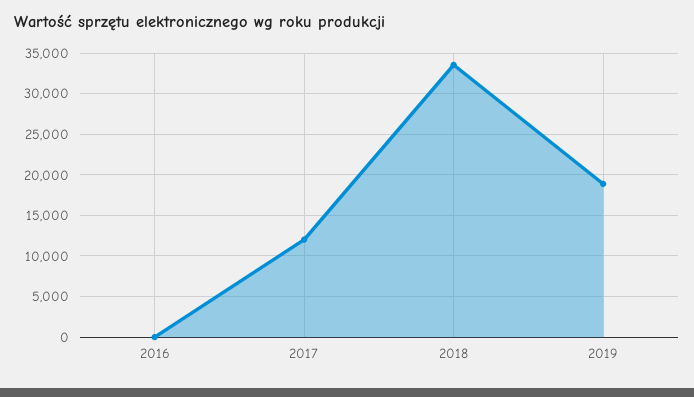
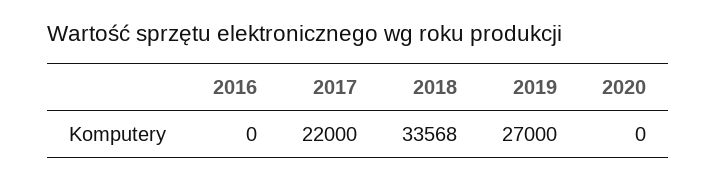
2017: 12000 -> 22000
2019: 19000 -> 27000
2020: none -> 0

